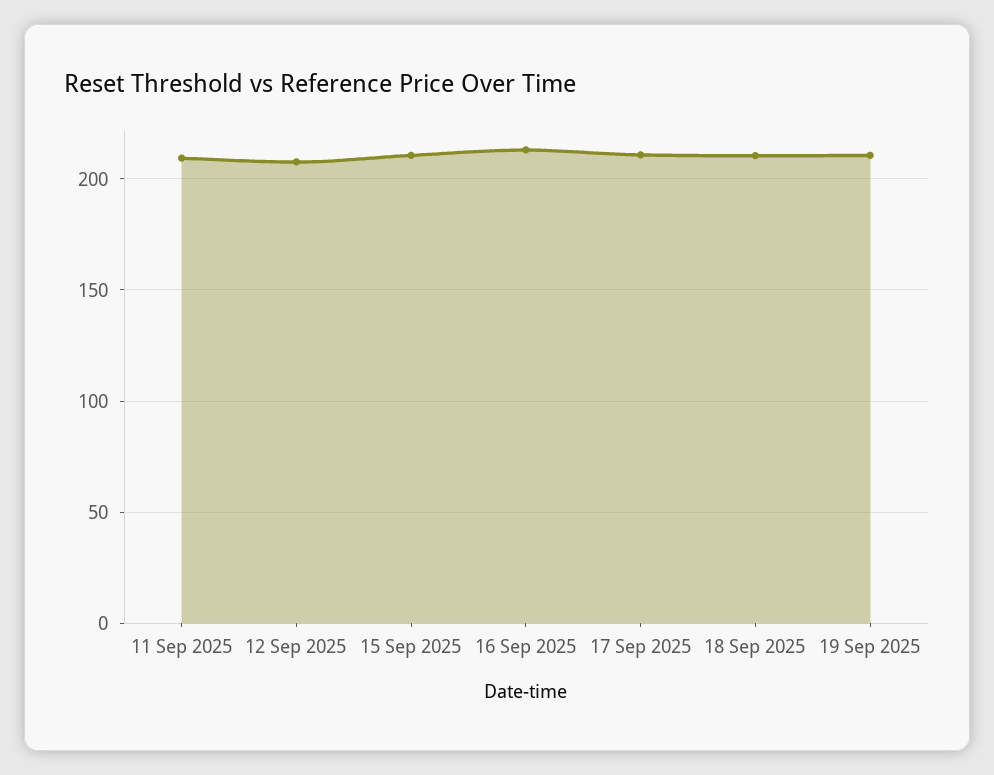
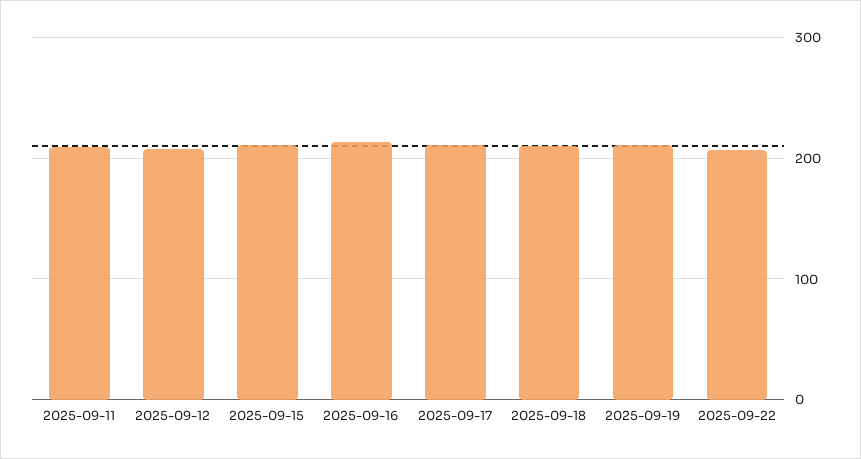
2025-09-22: none -> 210

